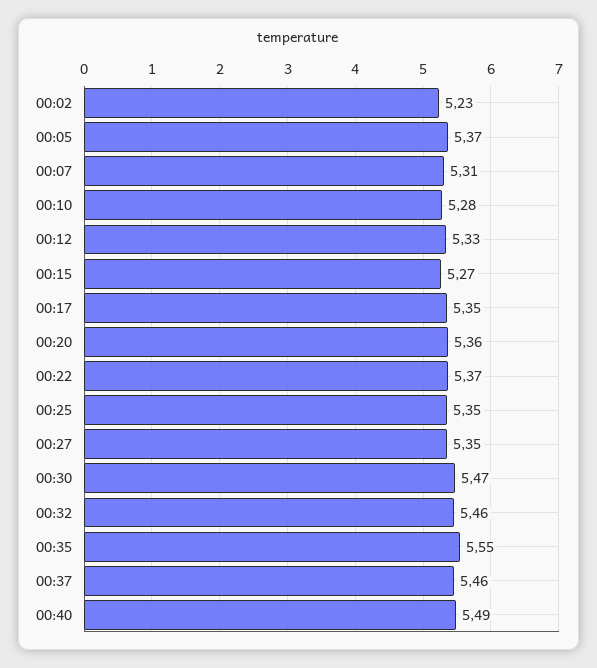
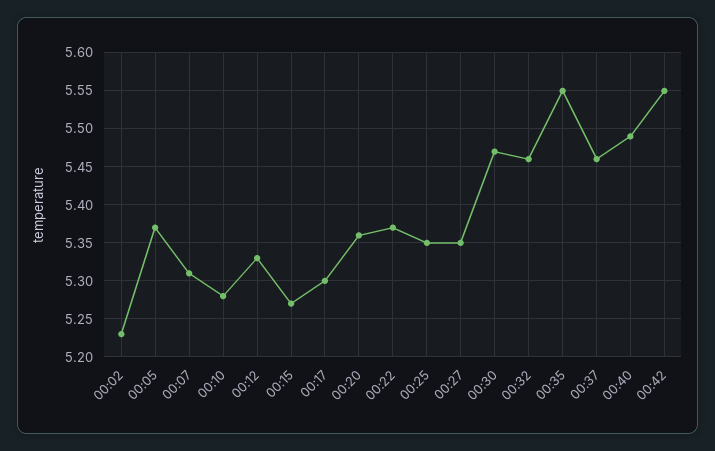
00:17: 5.35 -> 5.3
00:42: none -> 5.55

